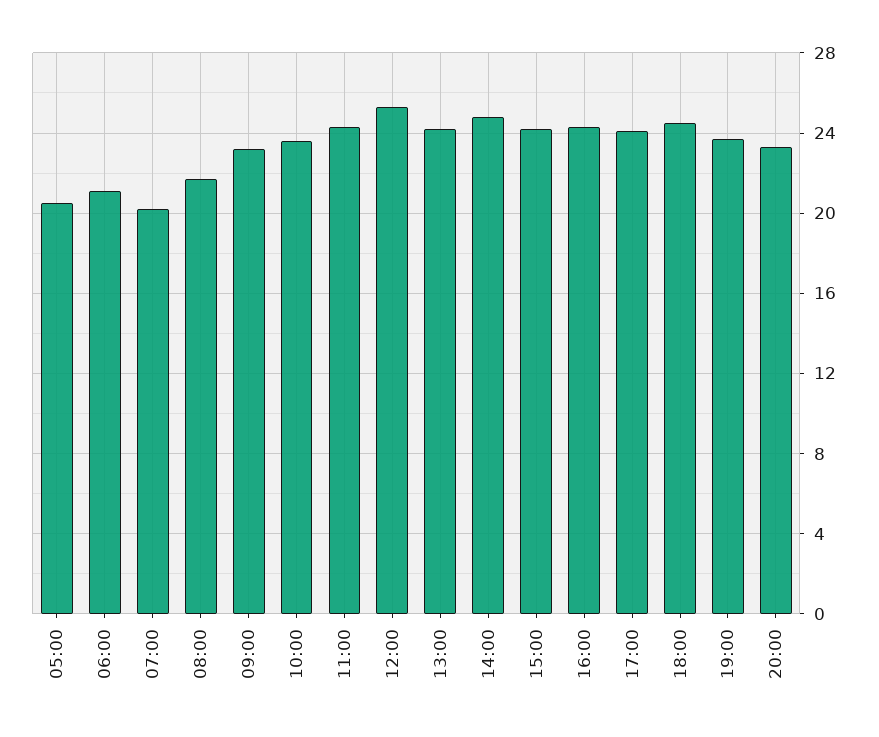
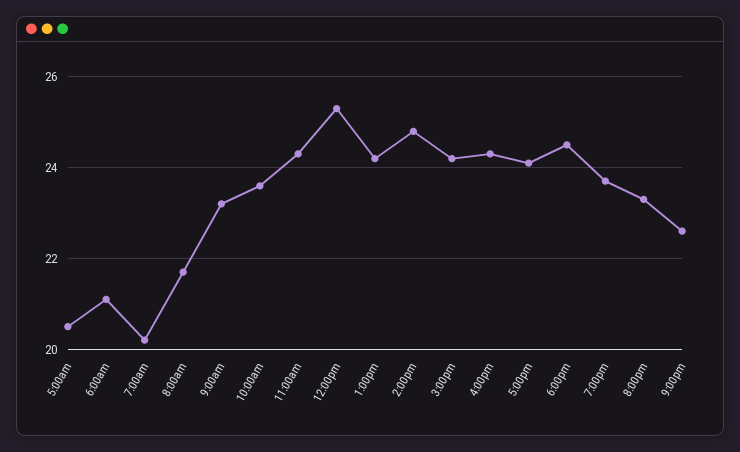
9:00pm: none -> 22.5

